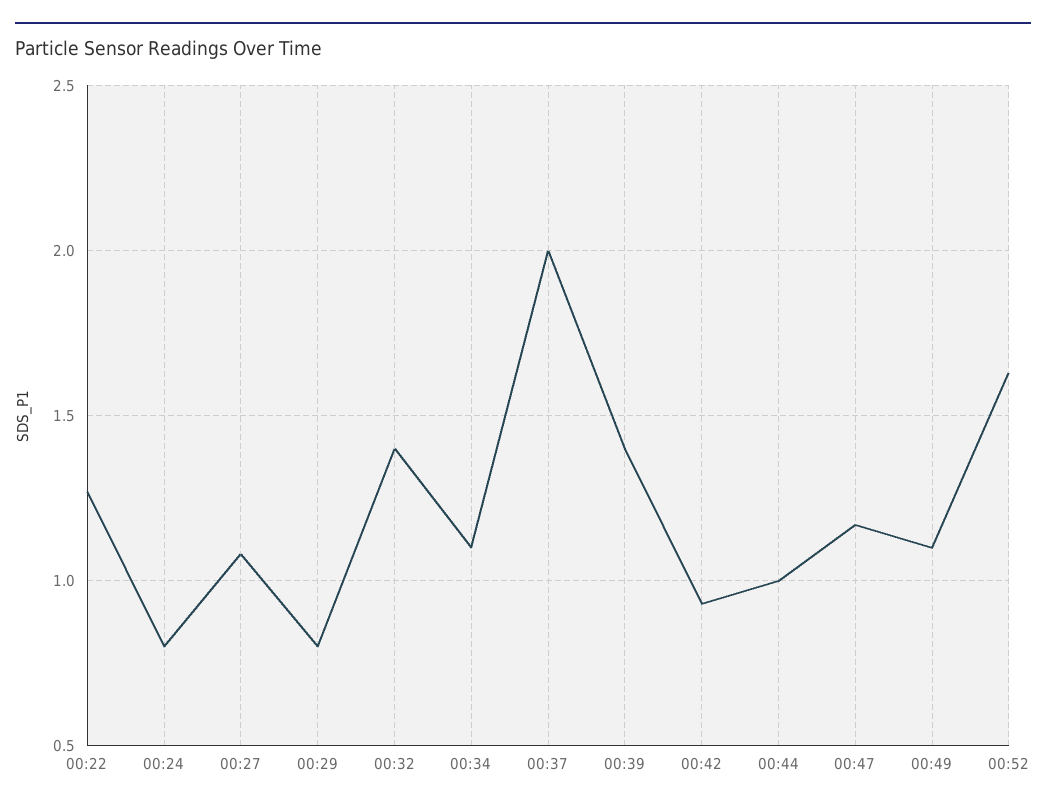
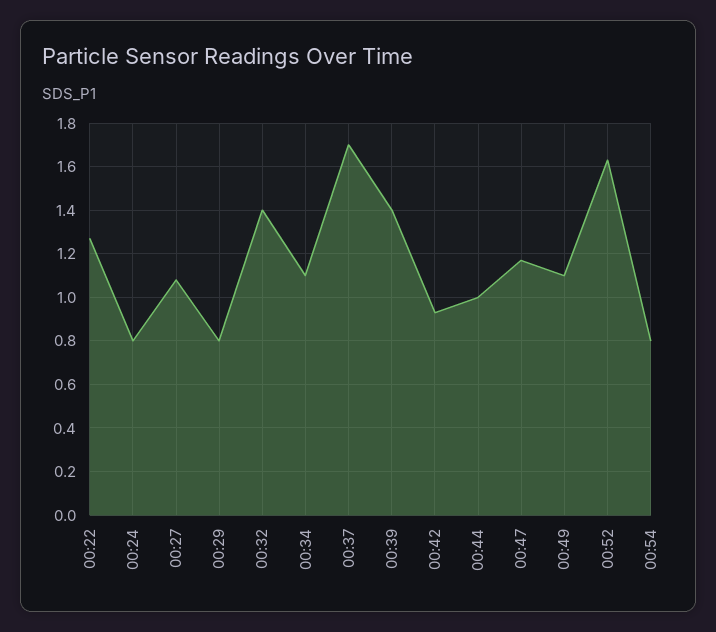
00:37: 2 -> 1.7
00:54: none -> 0.8

